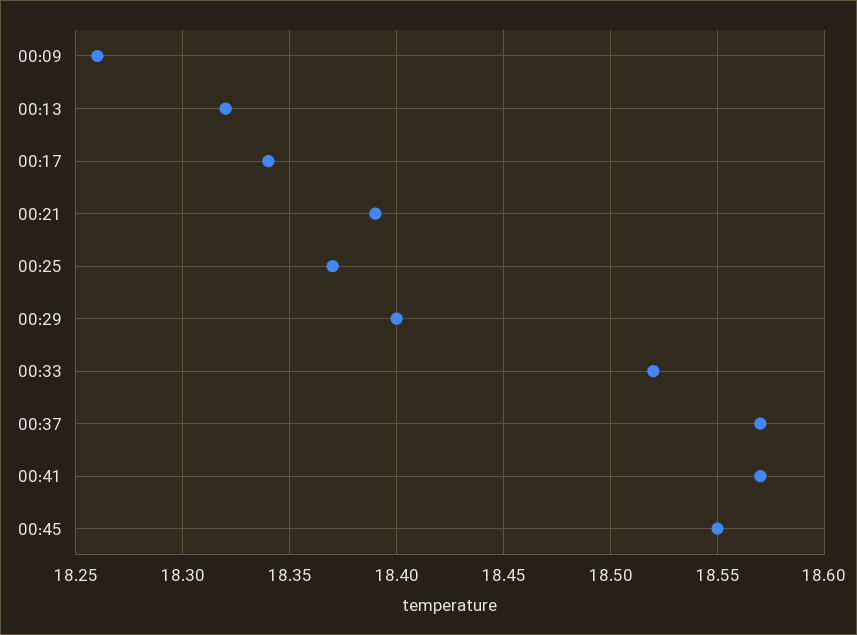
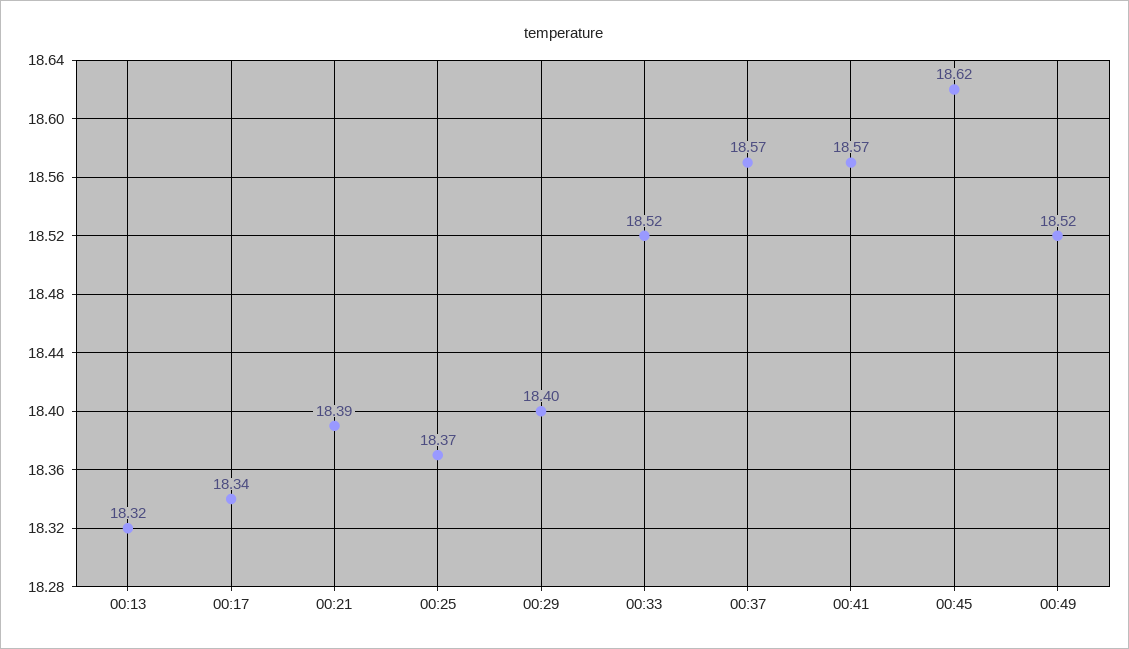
00:09: 18.26 -> none
00:45: 18.55 -> 18.62
00:49: none -> 18.52

